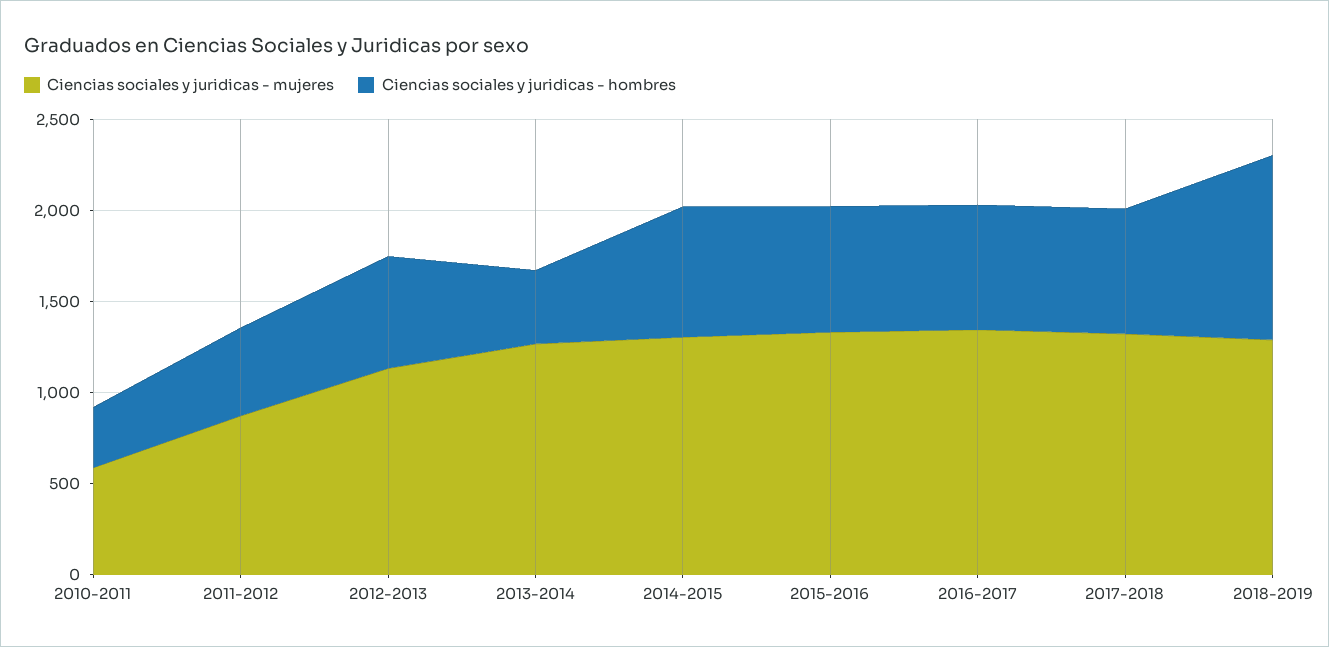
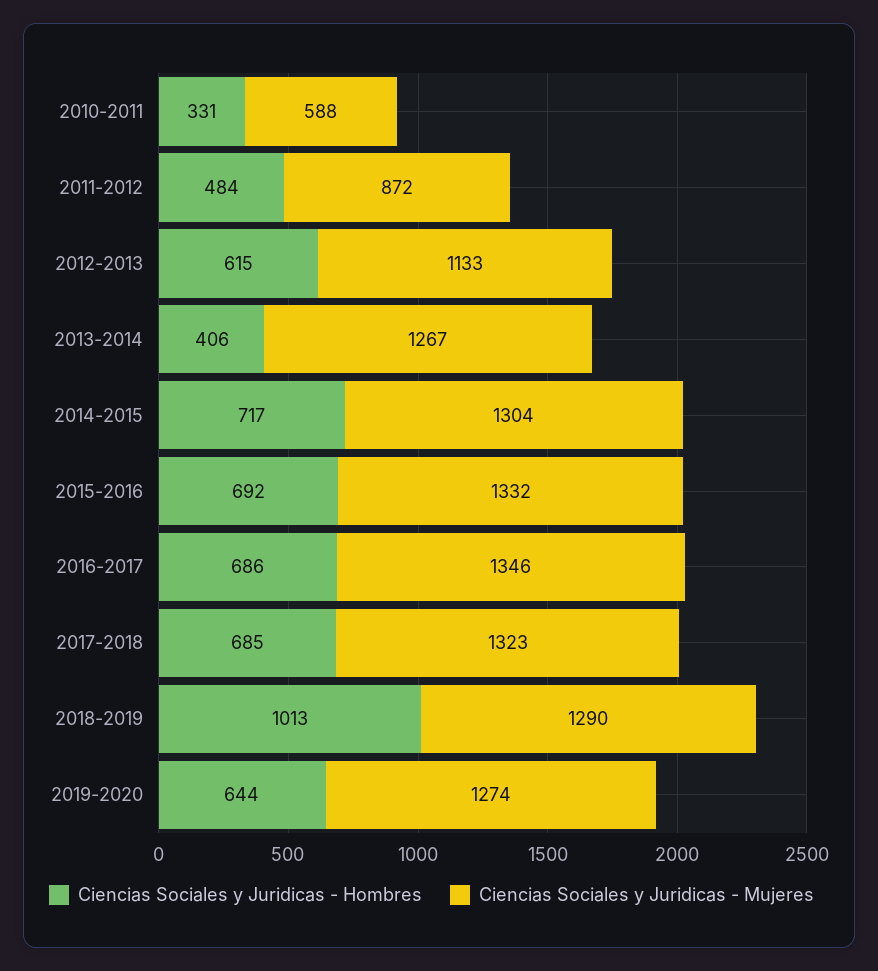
Ciencias sociales y juridicas - hombres, 2019-2020: none -> 644
Ciencias sociales y juridicas - mujeres, 2019-2020: none -> 1274

